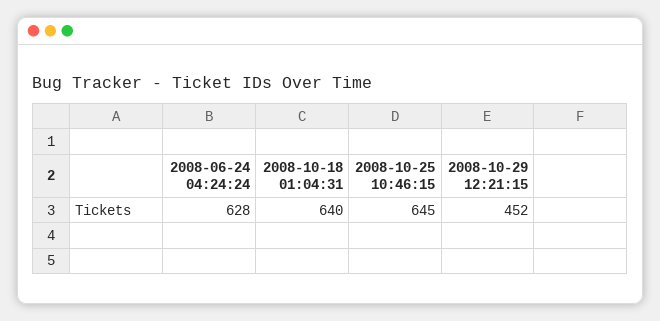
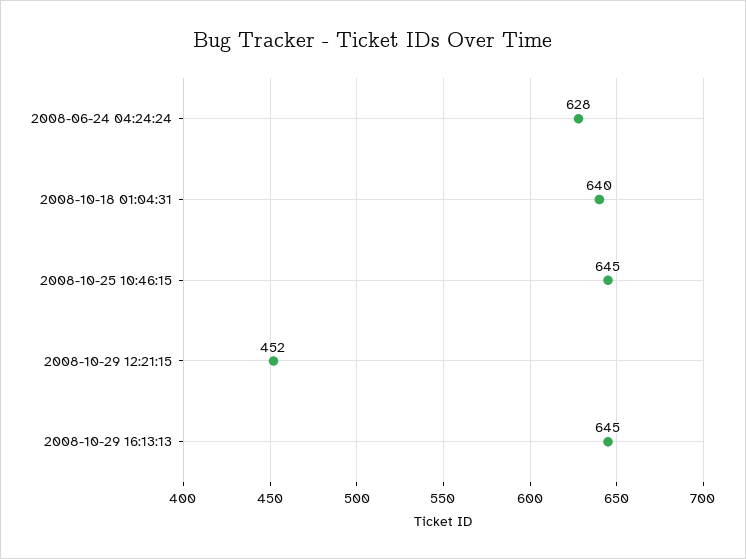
2008-10-29 16:13:13: none -> 645

